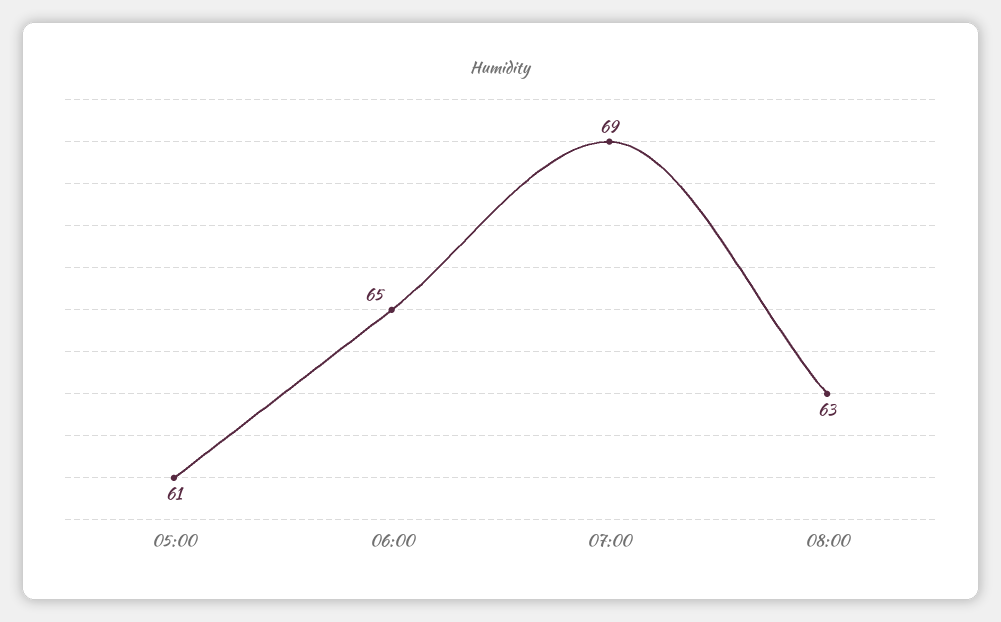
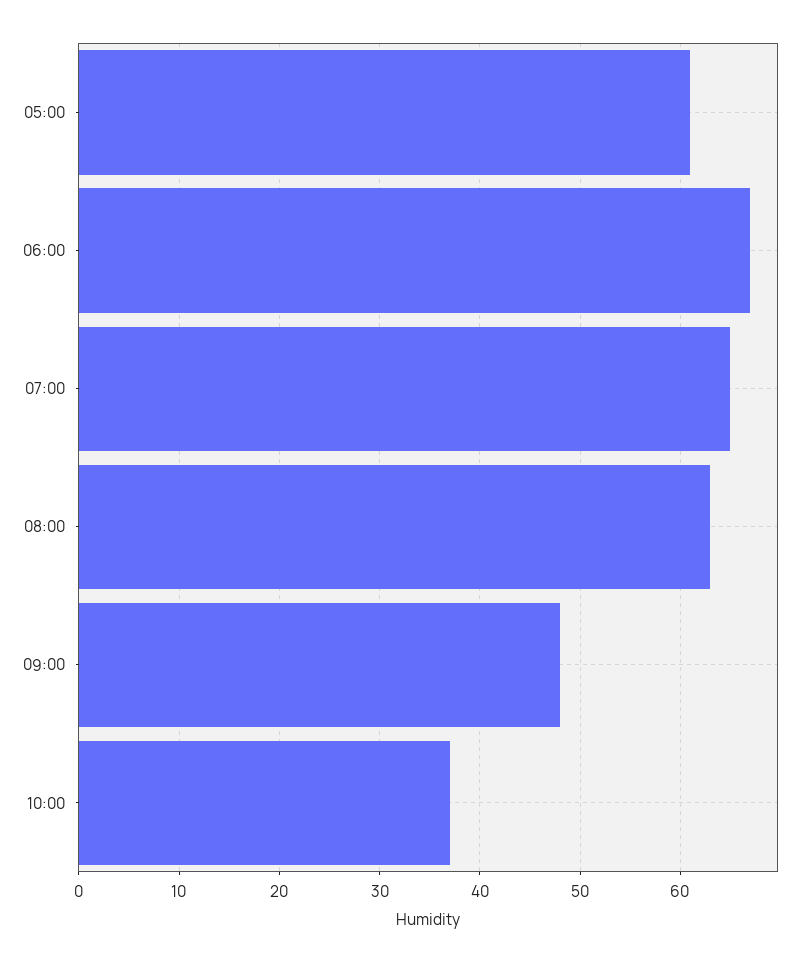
06:00: 65 -> 67
07:00: 69 -> 65
09:00: none -> 48
10:00: none -> 37

